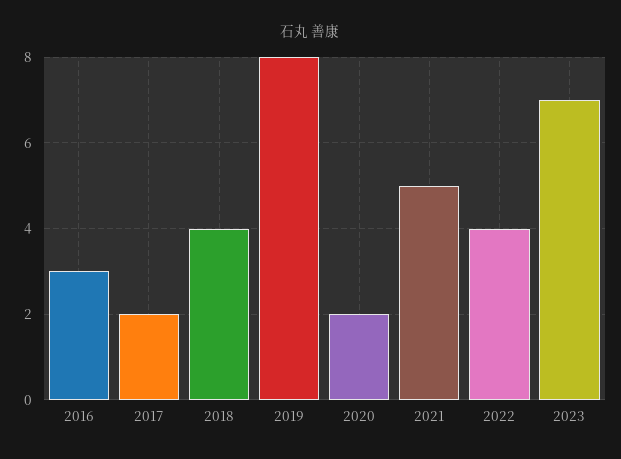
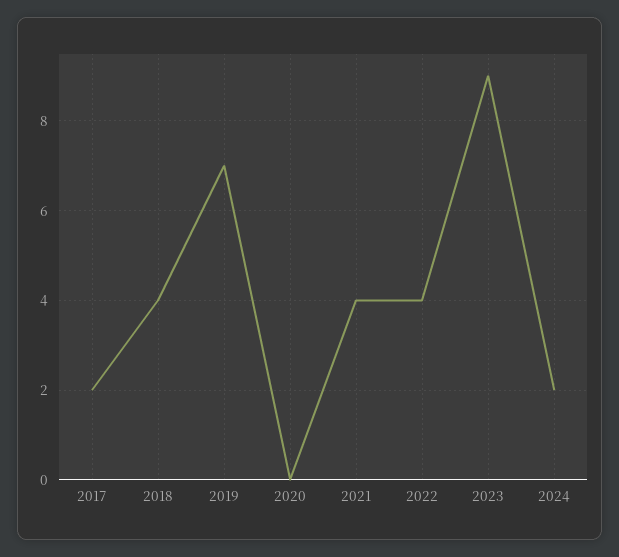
2016: 3 -> none
2019: 8 -> 7
2020: 2 -> 0
2021: 5 -> 4
2023: 7 -> 9
2024: none -> 2

